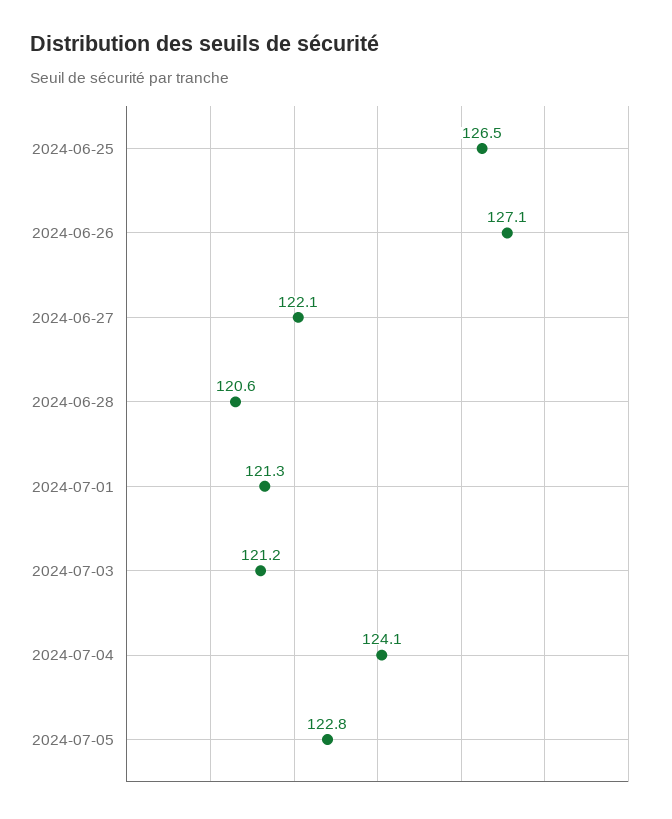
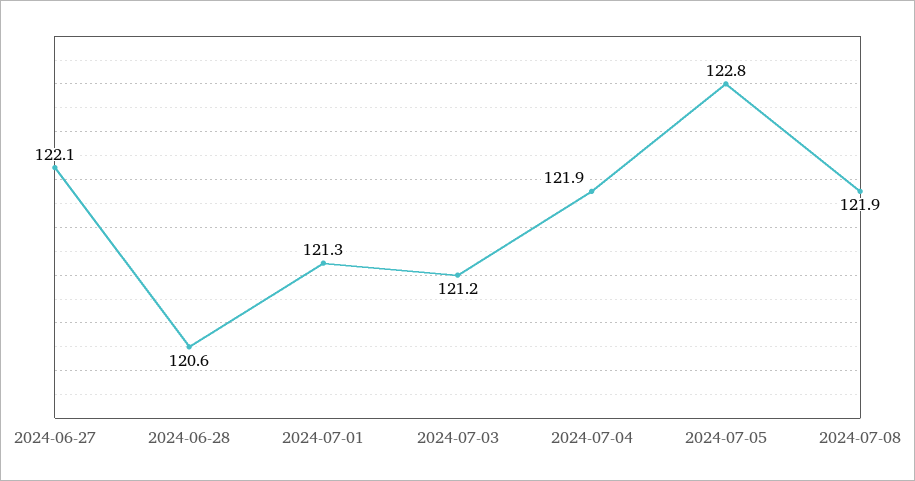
2024-06-25: 126.5 -> none
2024-06-26: 127.1 -> none
2024-07-04: 124.1 -> 121.9
2024-07-08: none -> 121.9

